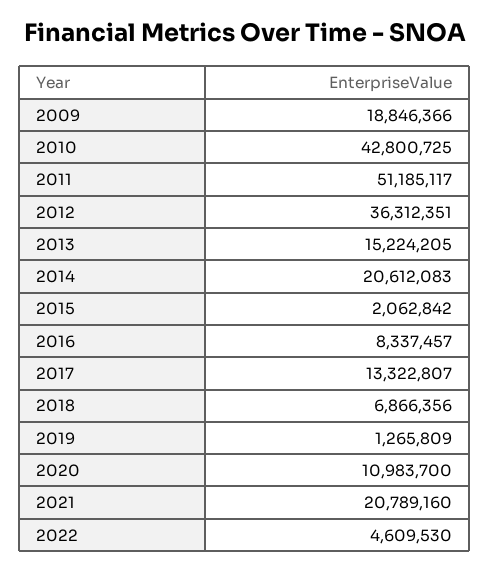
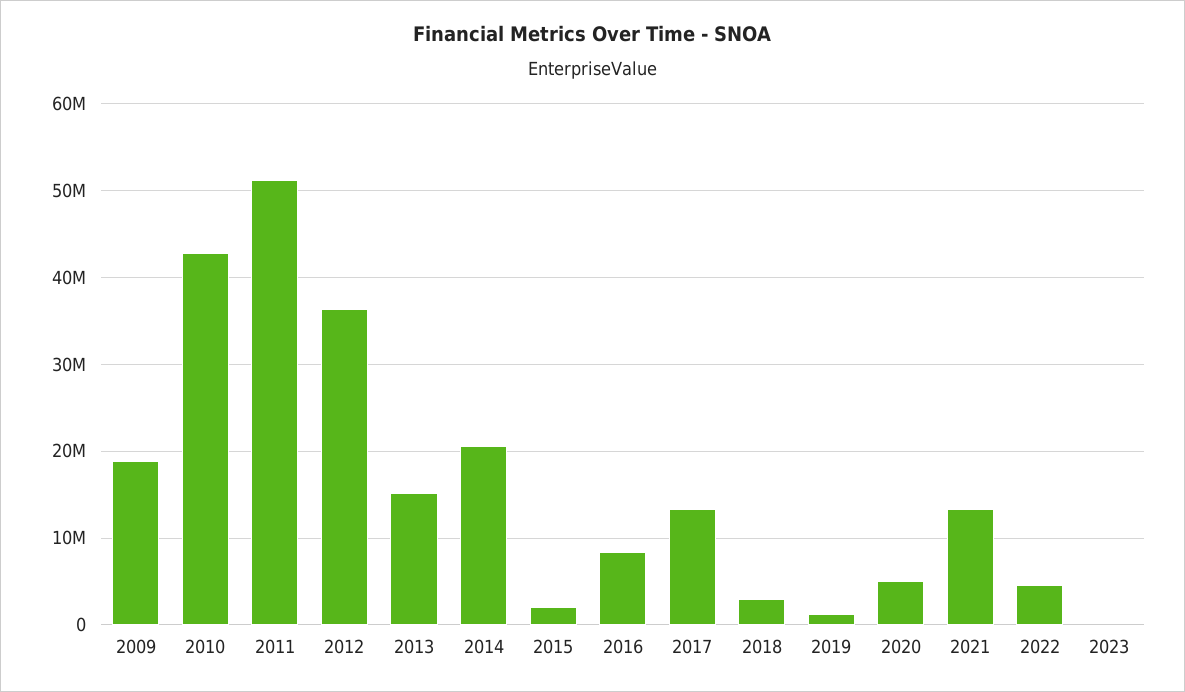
2018: 6866356 -> 3000000
2020: 10983700 -> 5000000
2021: 20789160 -> 13000000
2023: none -> 0

